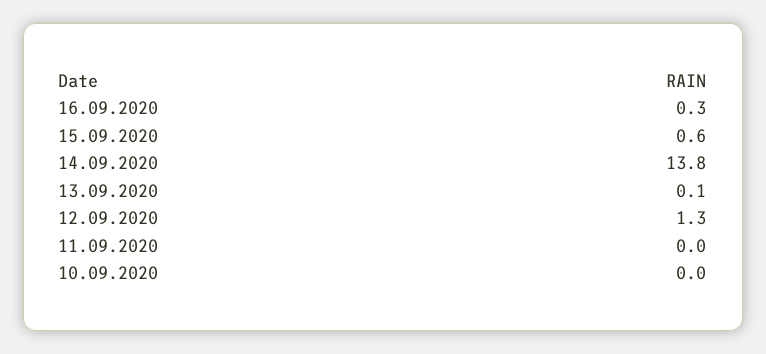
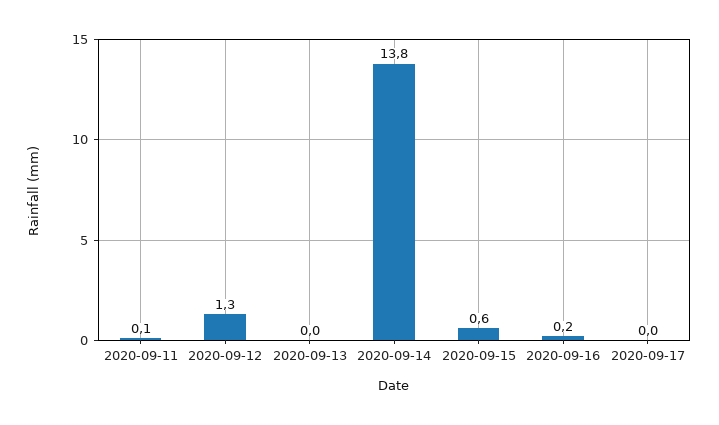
16.09.2020: 0.3 -> 0.2
13.09.2020: 0.1 -> 0
11.09.2020: 0 -> 0.1
10.09.2020: 0 -> none
2020-09-17: none -> 0

